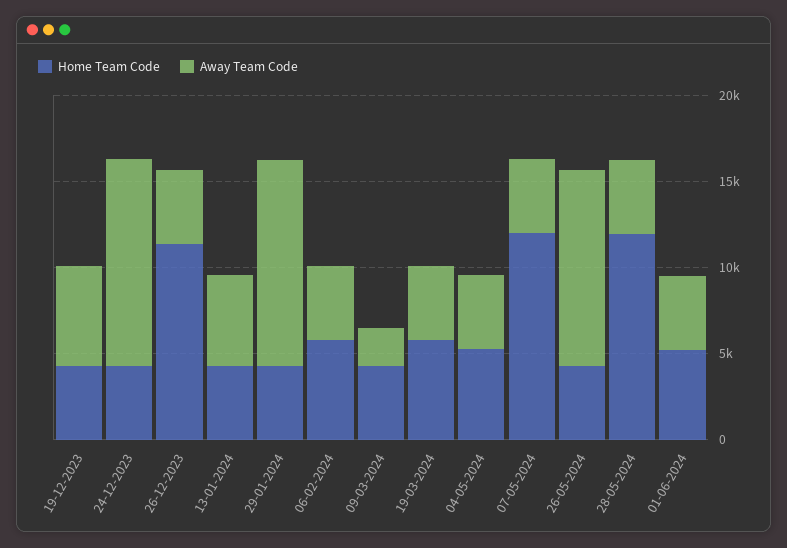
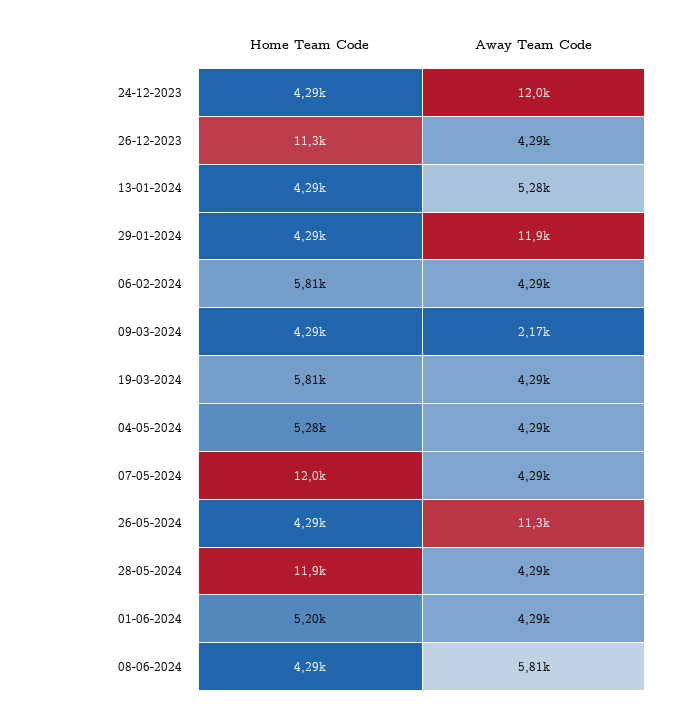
Home Team Code, 19-12-2023: 4000 -> none
Away Team Code, 19-12-2023: 6000 -> none
Home Team Code, 08-06-2024: none -> 4290
Away Team Code, 08-06-2024: none -> 5810

